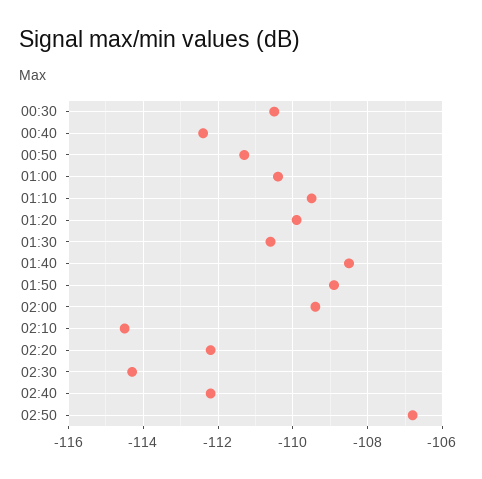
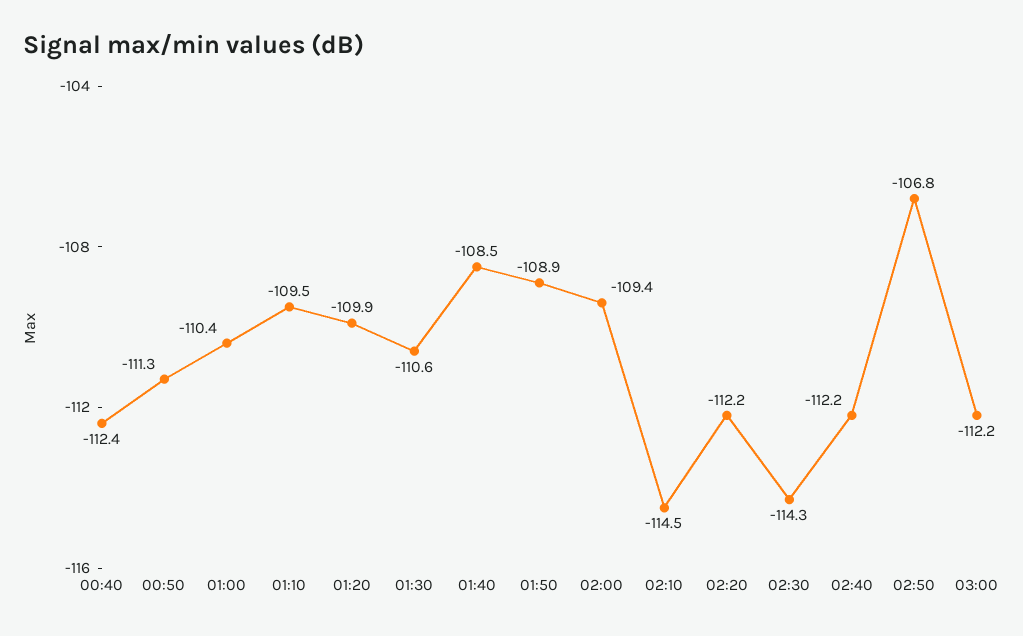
00:30: -110.5 -> none
03:00: none -> -112.2

